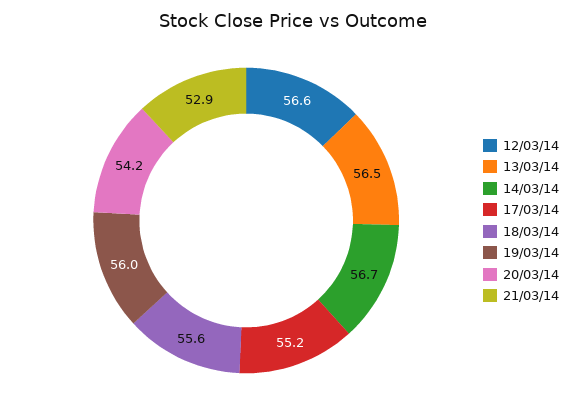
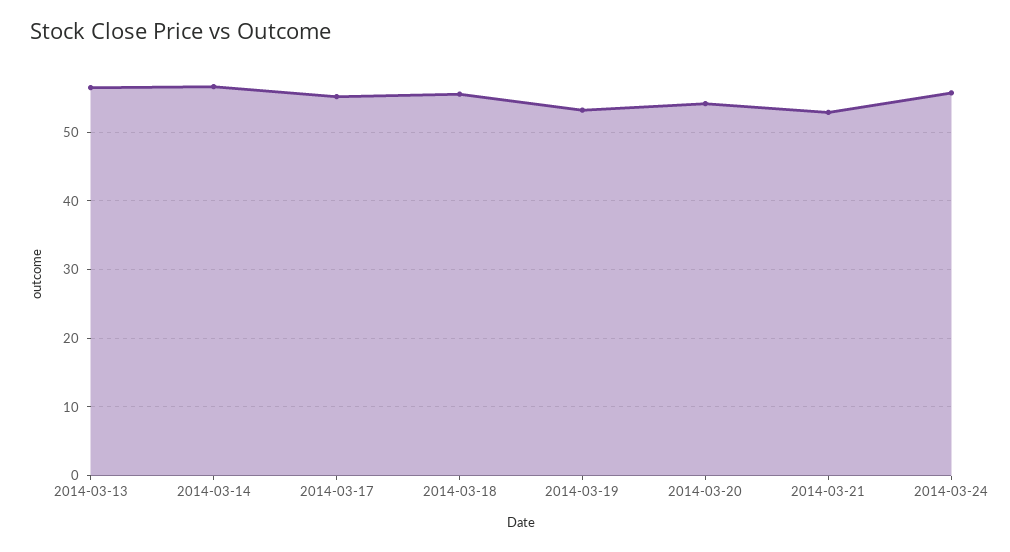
12/03/14: 56.6 -> none
19/03/14: 56 -> 53
2014-03-24: none -> 56

